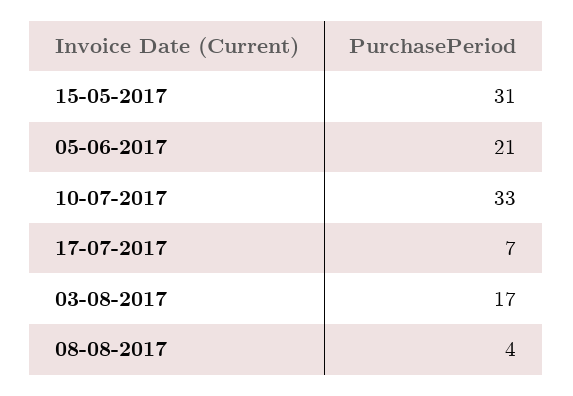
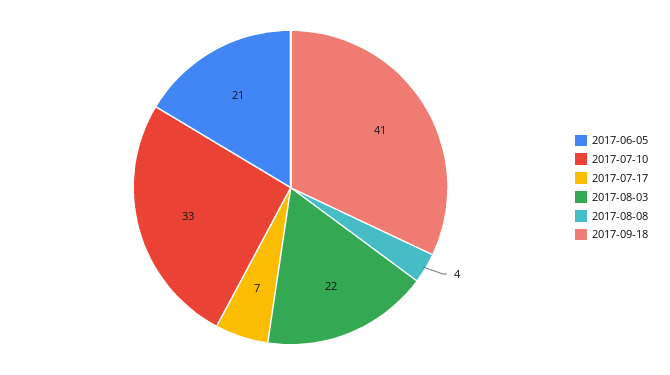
15-05-2017: 31 -> none
03-08-2017: 17 -> 22
2017-09-18: none -> 41

